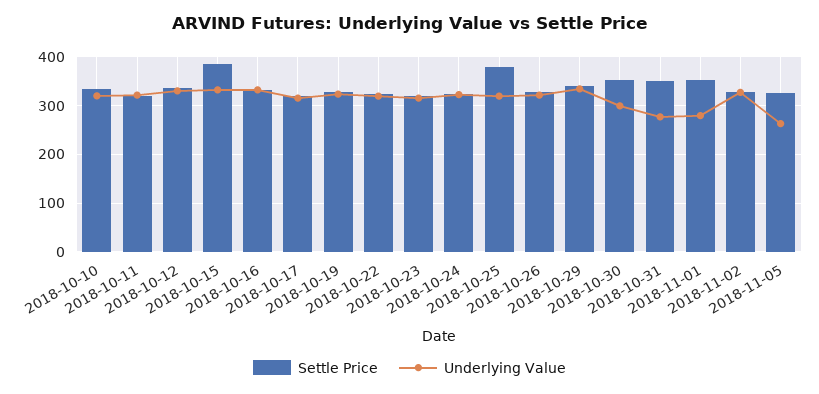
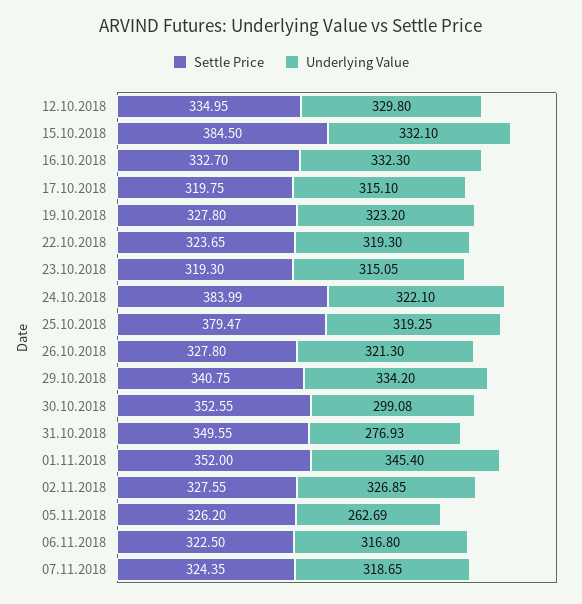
Settle Price, 2018-10-10: 340 -> none
Underlying Value, 2018-10-10: 320 -> none
Settle Price, 2018-10-11: 320 -> none
Underlying Value, 2018-10-11: 320 -> none
Settle Price, 2018-10-24: 320 -> 383.99
Underlying Value, 2018-11-01: 280 -> 345.4
Settle Price, 06.11.2018: none -> 322.5
Underlying Value, 06.11.2018: none -> 316.8
Settle Price, 07.11.2018: none -> 324.35
Underlying Value, 07.11.2018: none -> 318.65

